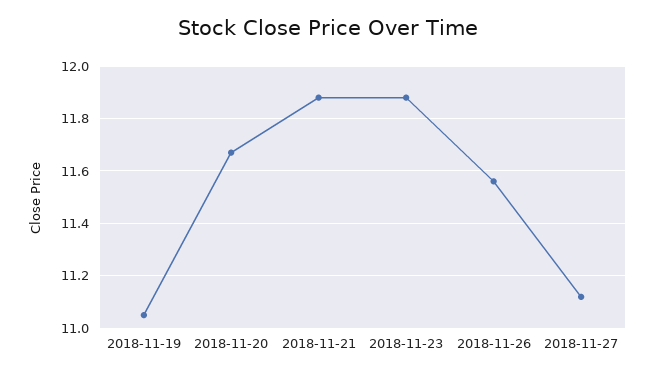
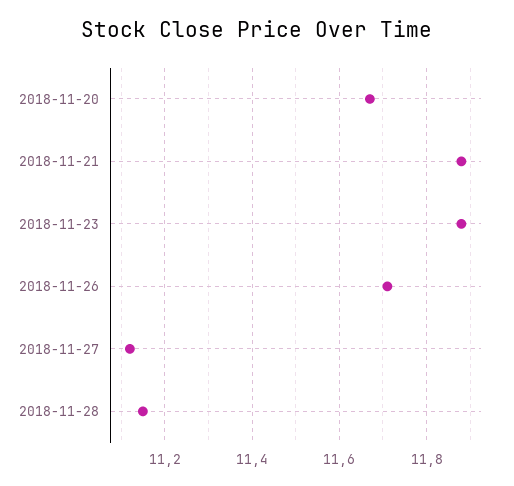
2018-11-19: 11.05 -> none
2018-11-26: 11.55 -> 11.7
2018-11-28: none -> 11.15

